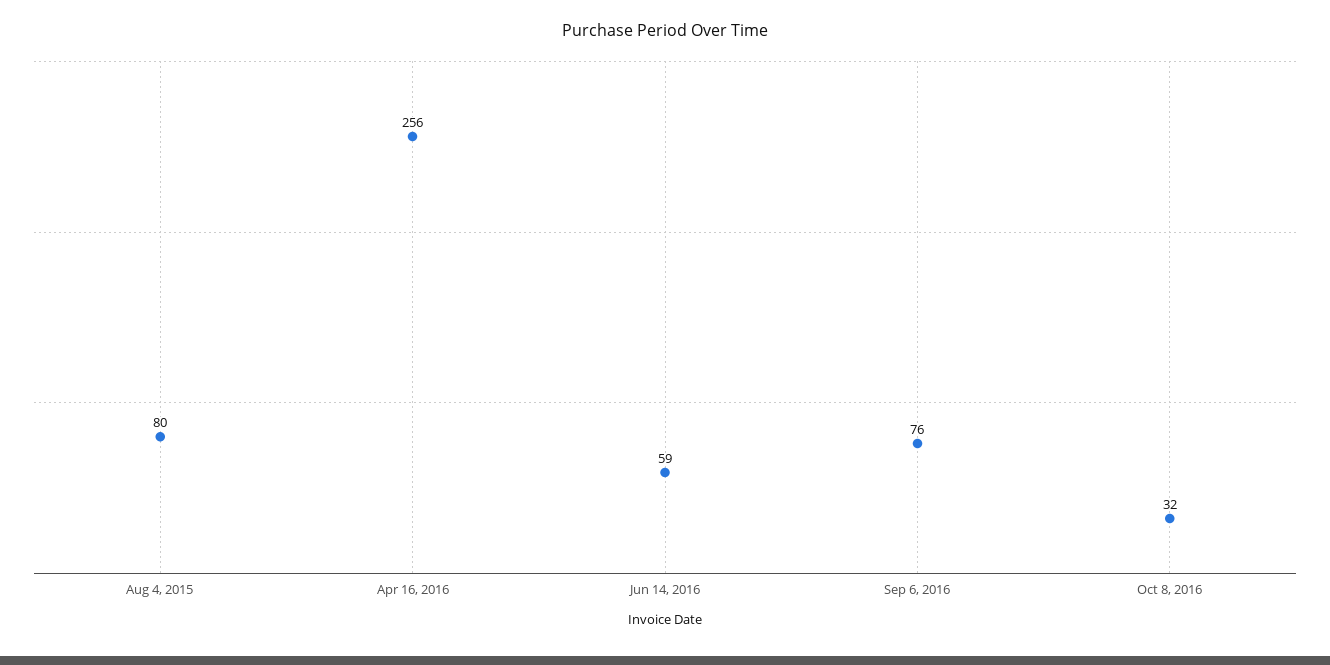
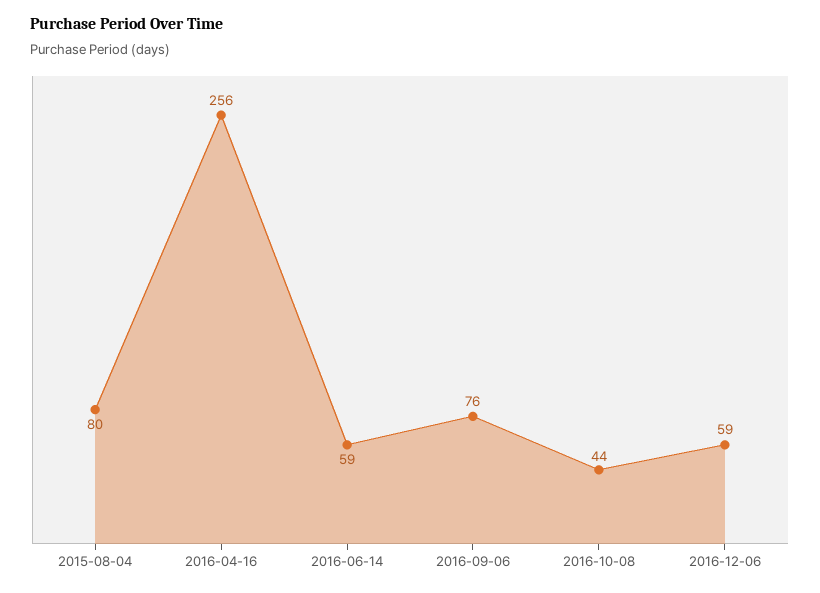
Oct 8, 2016: 32 -> 44
2016-12-06: none -> 59

